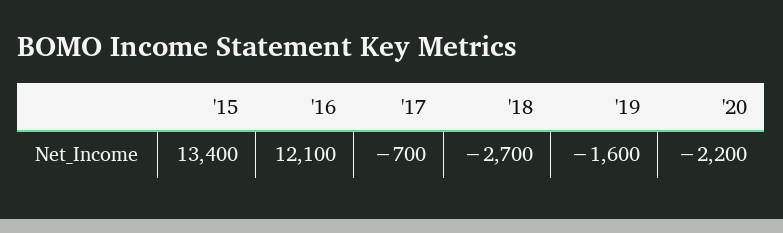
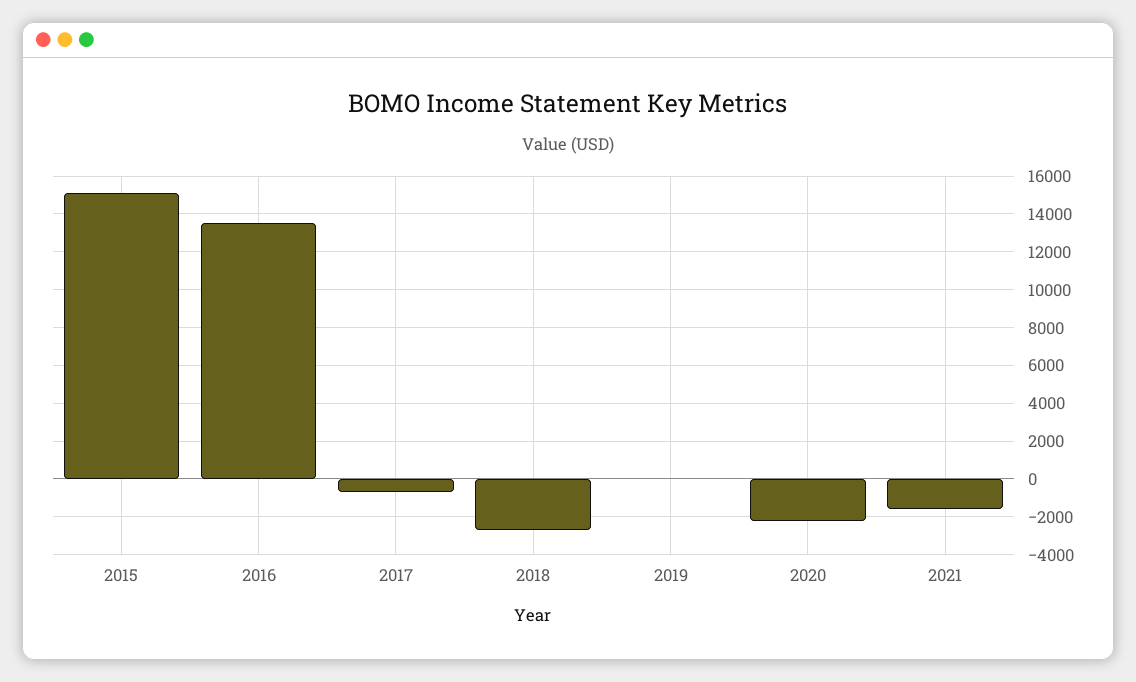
'15: 13400 -> 15000
'16: 12100 -> 13500
'19: -1600 -> 0
2021: none -> -1500

